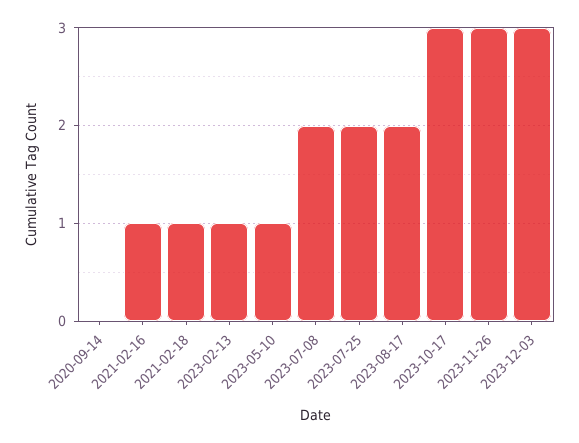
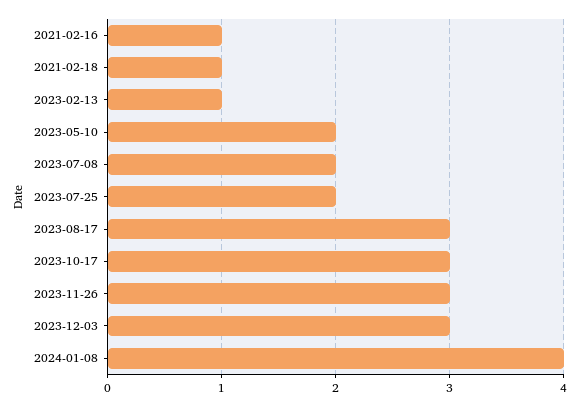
2020-09-14: 0 -> none
2023-05-10: 1 -> 2
2023-08-17: 2 -> 3
2024-01-08: none -> 4

